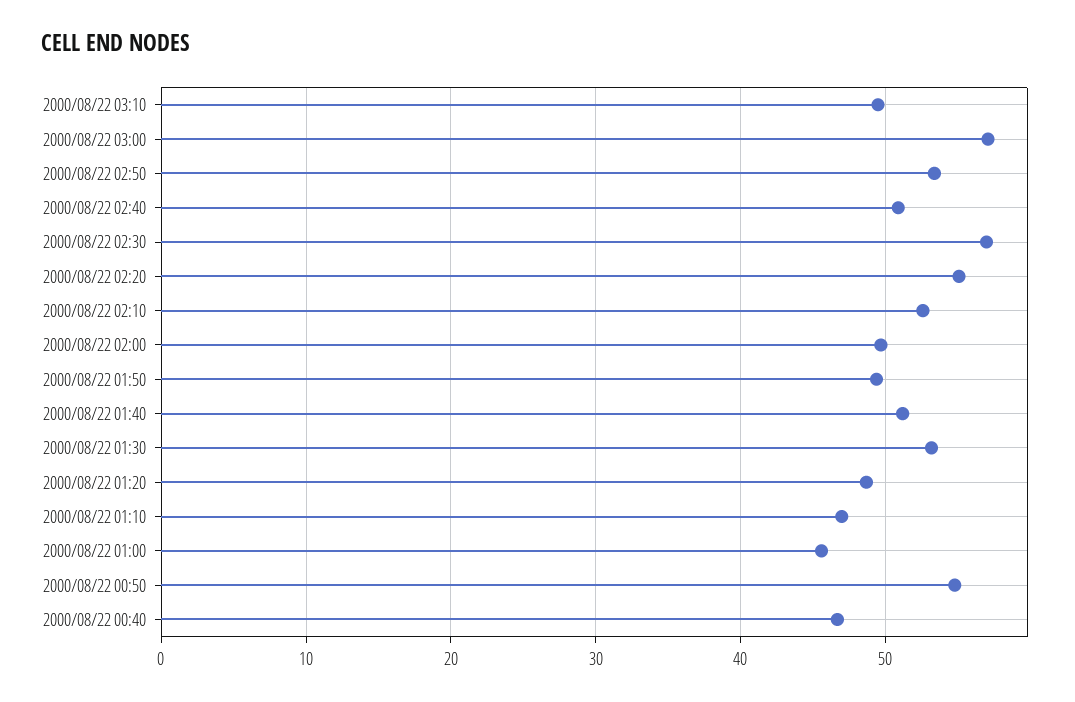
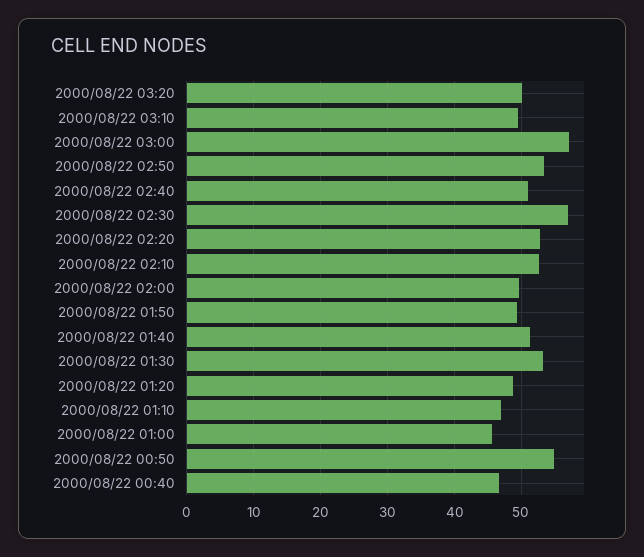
2000/08/22 02:20: 55 -> 53
2000/08/22 03:20: none -> 50

